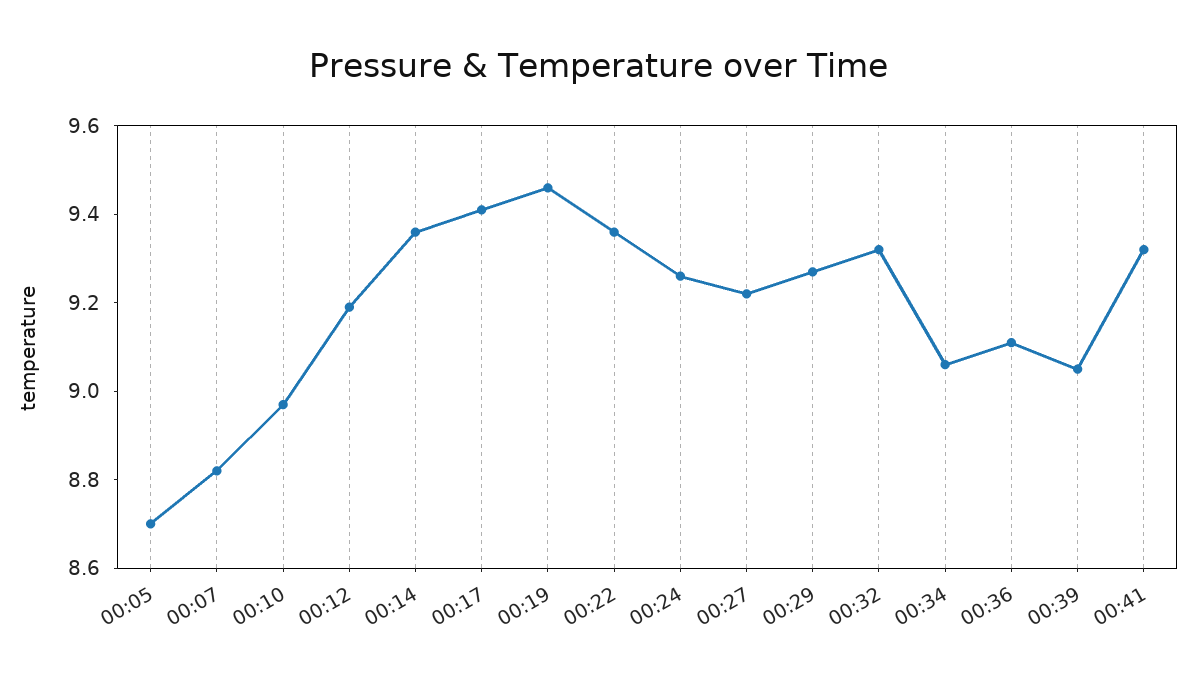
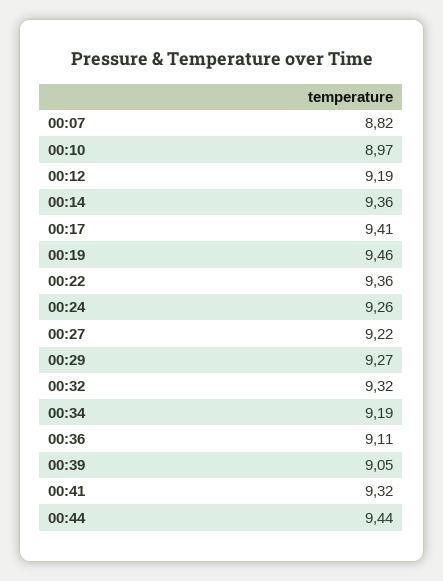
00:05: 8.7 -> none
00:34: 9.05 -> 9.19
00:44: none -> 9.44

